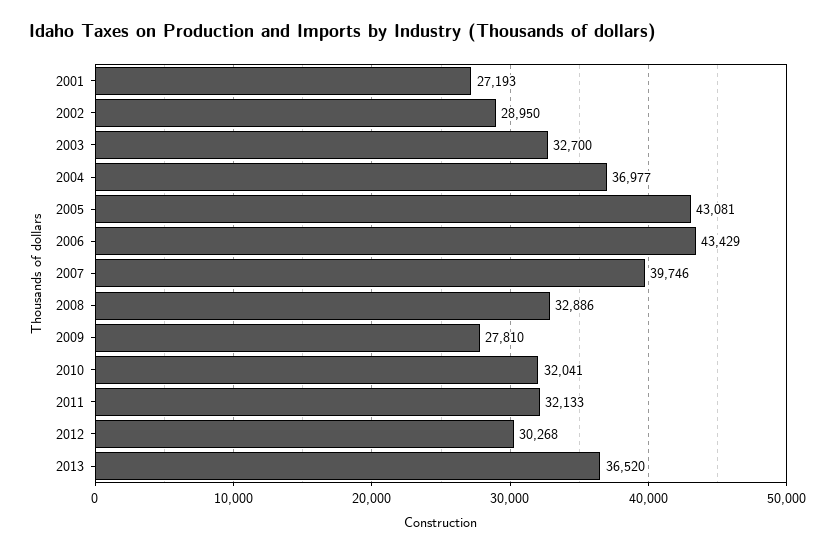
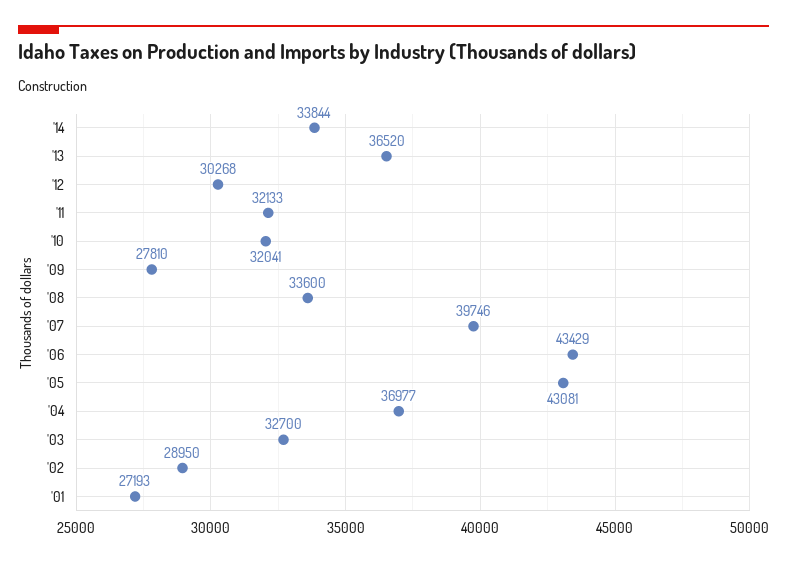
2008: 32886 -> 33600
'14: none -> 33844

